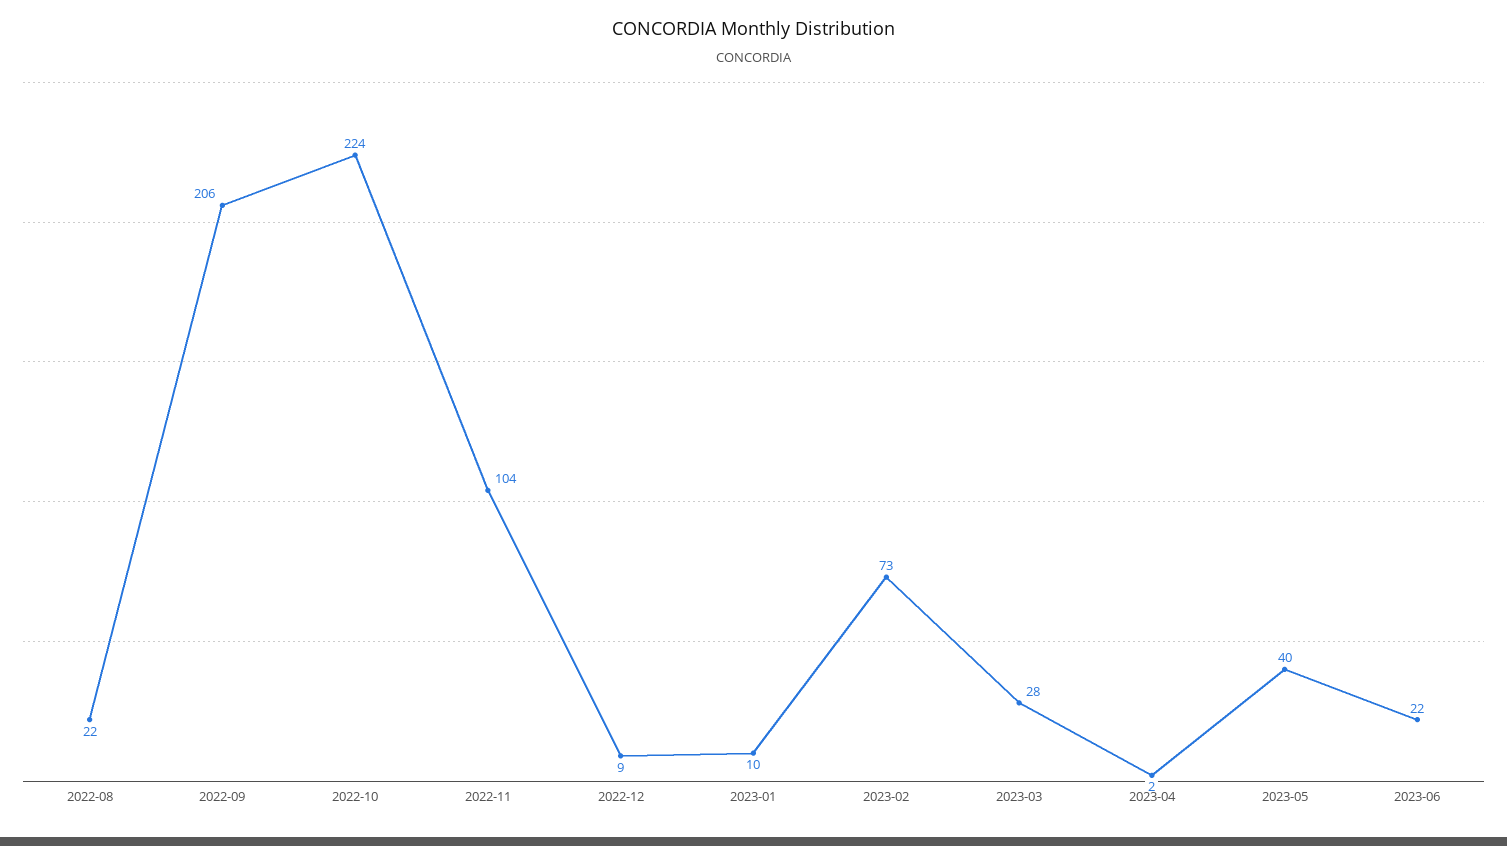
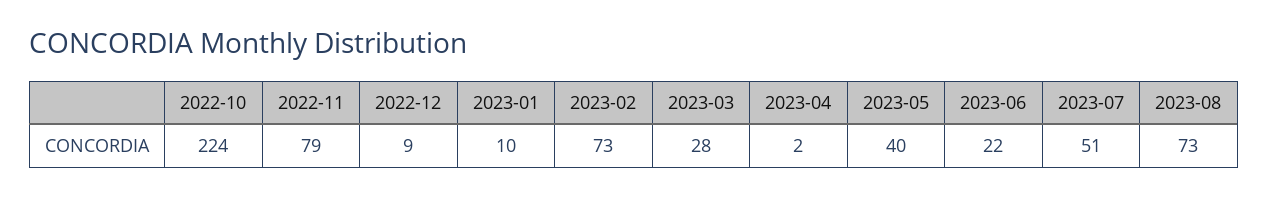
2022-08: 22 -> none
2022-09: 206 -> none
2022-11: 104 -> 79
2023-07: none -> 51
2023-08: none -> 73

